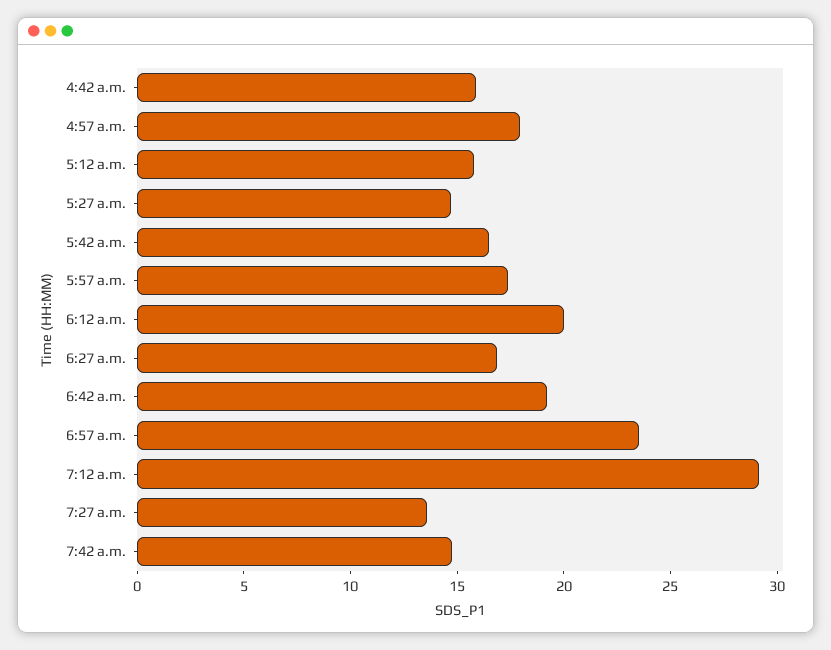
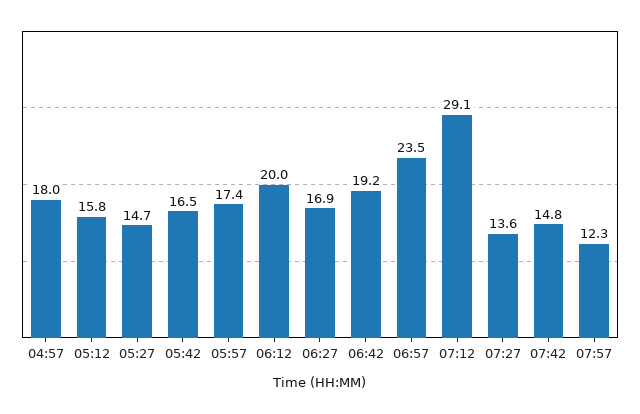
4:42 a.m.: 16 -> none
07:57: none -> 12.3

